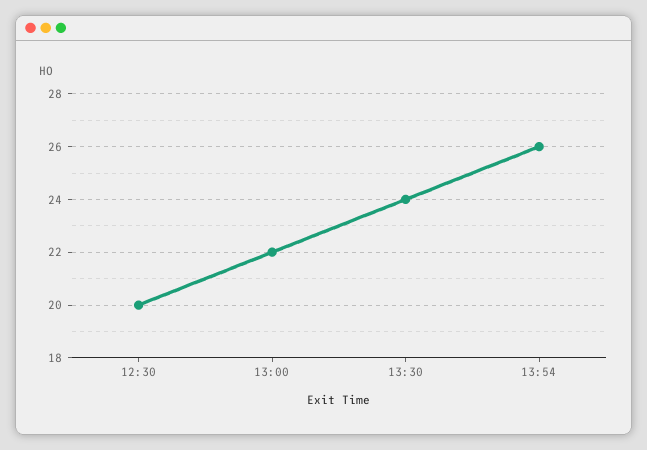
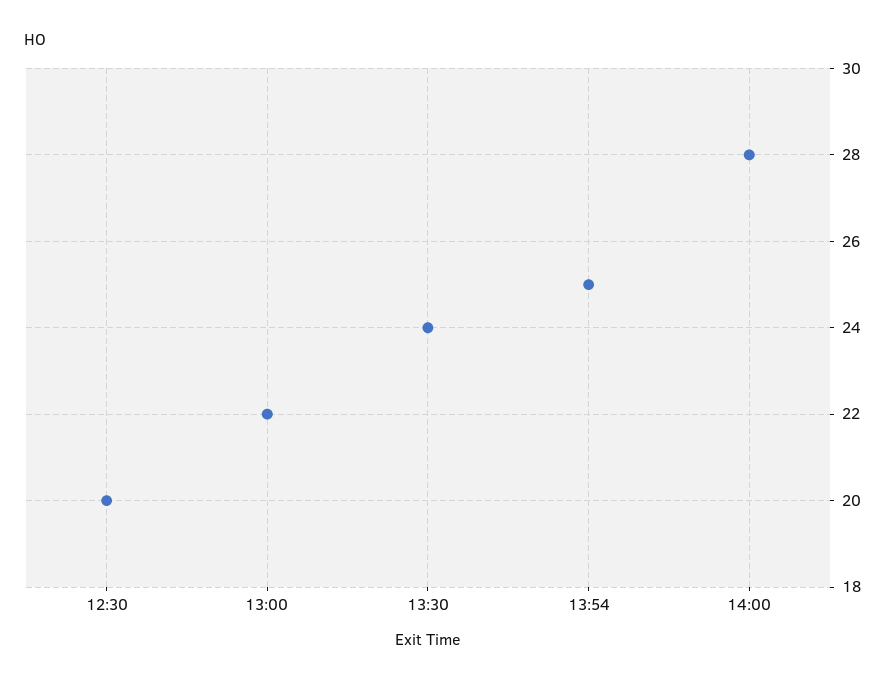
13:54: 26 -> 25
14:00: none -> 28

